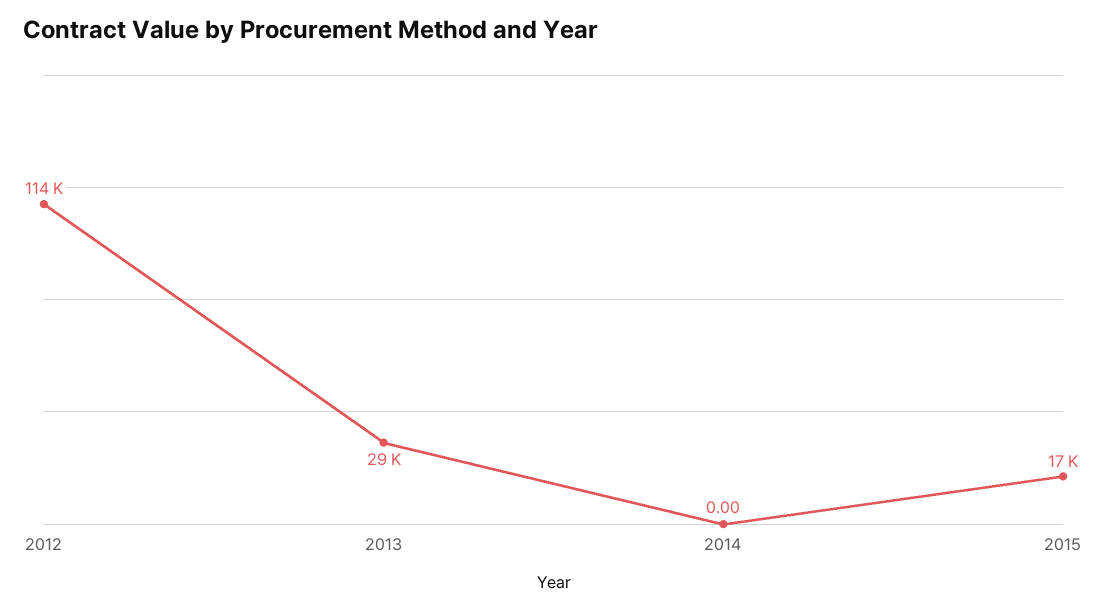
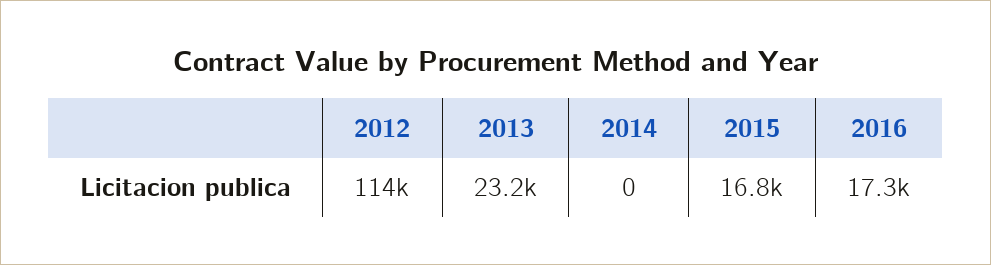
2013: 29000 -> 23200
2016: none -> 17300

